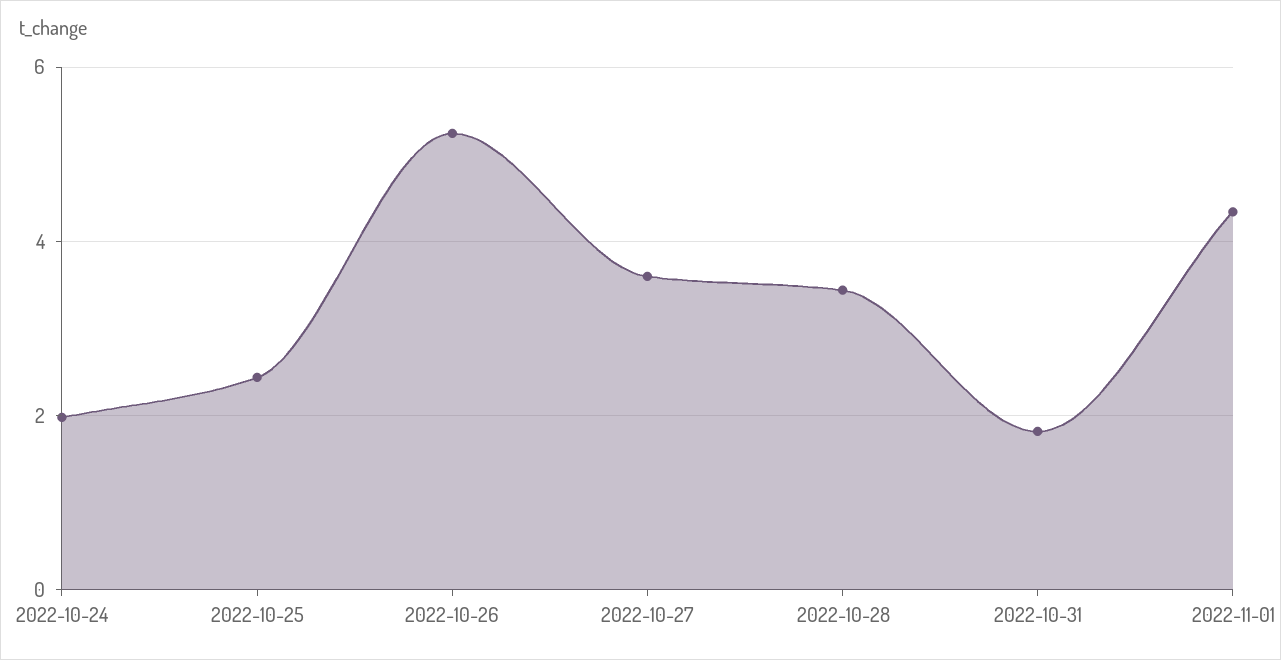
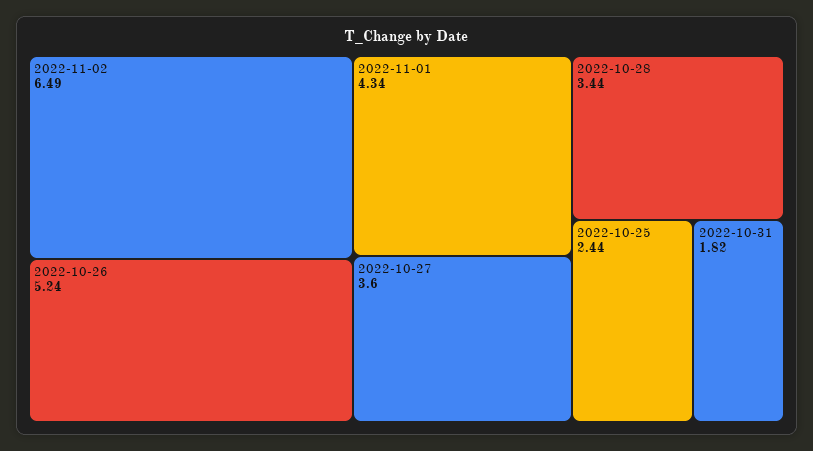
2022-10-24: 2 -> none
2022-11-02: none -> 6.49

